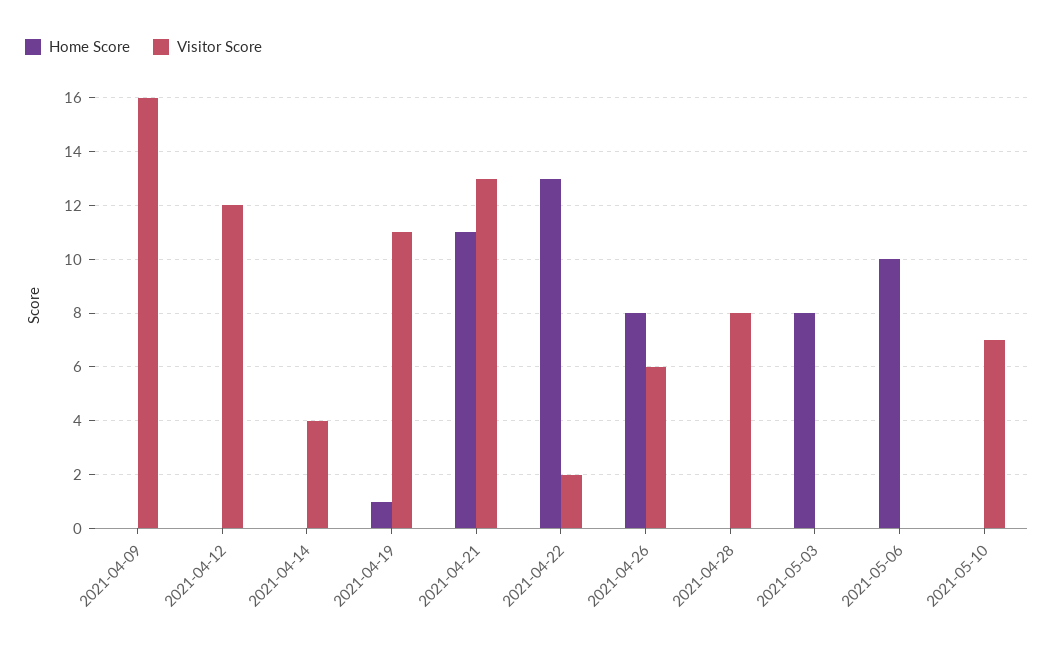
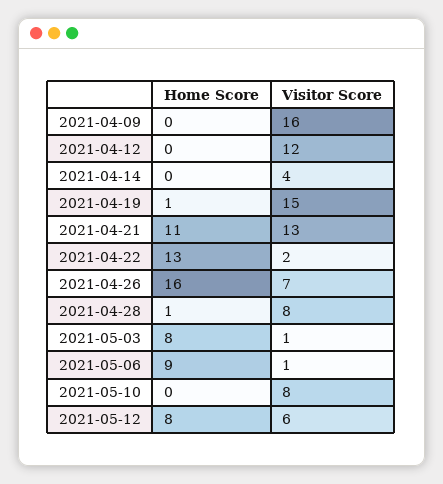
Visitor Score, 2021-04-19: 11 -> 15
Home Score, 2021-04-26: 8 -> 16
Visitor Score, 2021-04-26: 6 -> 7
Home Score, 2021-04-28: 0 -> 1
Visitor Score, 2021-05-03: 0 -> 1
Home Score, 2021-05-06: 10 -> 9
Visitor Score, 2021-05-06: 0 -> 1
Visitor Score, 2021-05-10: 7 -> 8
Home Score, 2021-05-12: none -> 8
Visitor Score, 2021-05-12: none -> 6

